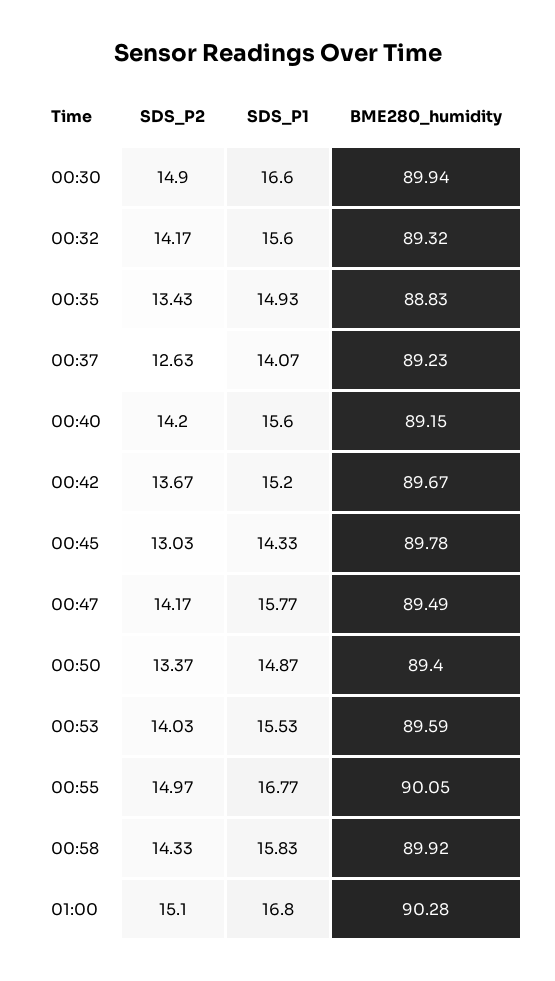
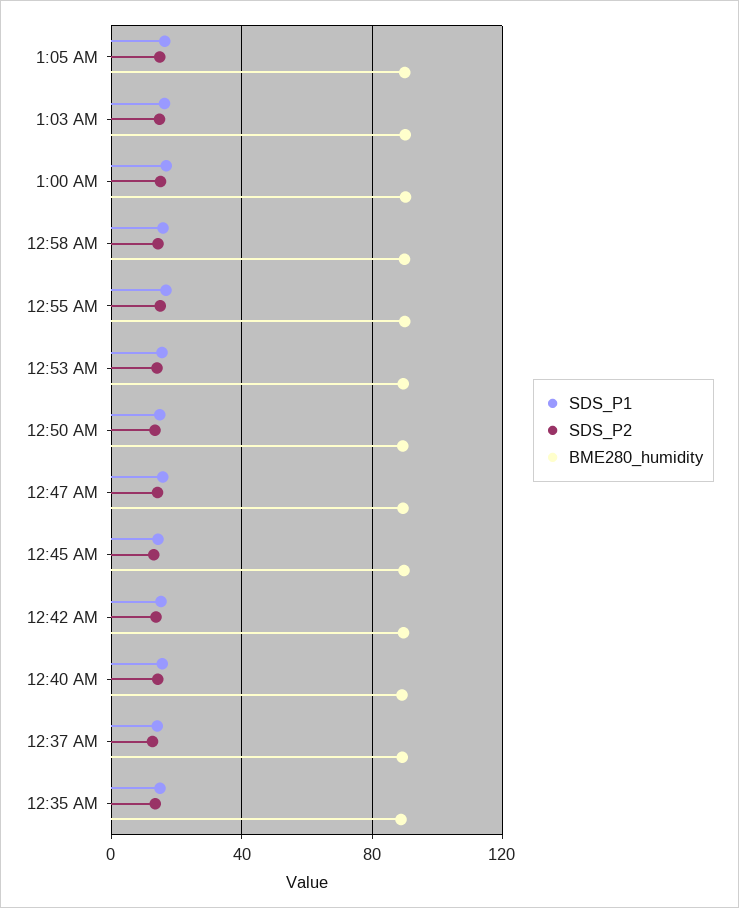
SDS_P2, 00:30: 14.9 -> none
SDS_P1, 00:30: 16.6 -> none
BME280_humidity, 00:30: 89.94 -> none
SDS_P2, 00:32: 14.17 -> none
SDS_P1, 00:32: 15.6 -> none
BME280_humidity, 00:32: 89.32 -> none
SDS_P1, 1:05 AM: none -> 15
SDS_P2, 1:05 AM: none -> 15
BME280_humidity, 1:05 AM: none -> 90
SDS_P1, 1:03 AM: none -> 15
SDS_P2, 1:03 AM: none -> 15
BME280_humidity, 1:03 AM: none -> 90

